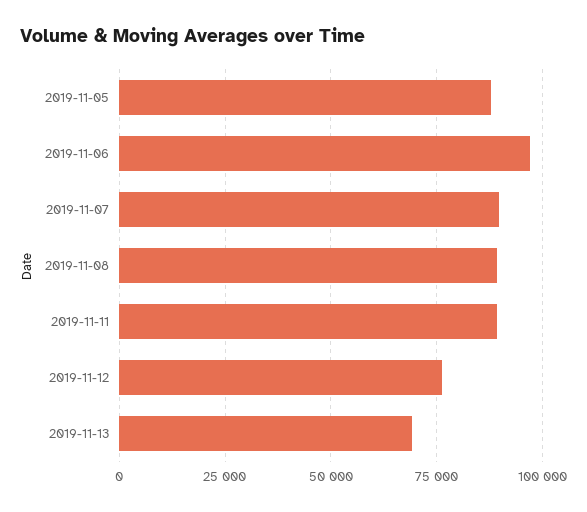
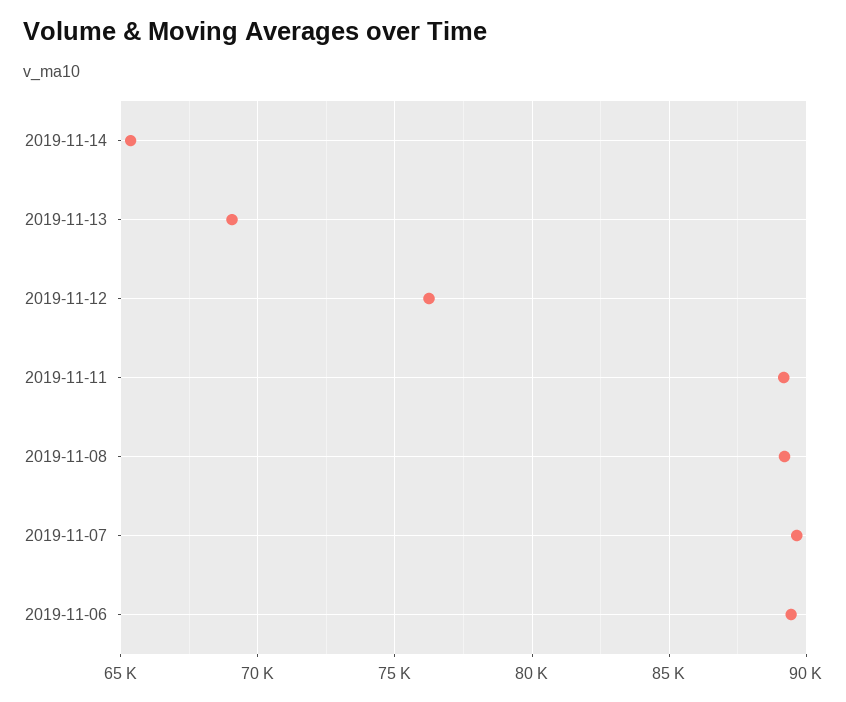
2019-11-05: 87500 -> none
2019-11-06: 97500 -> 89500
2019-11-14: none -> 65500

